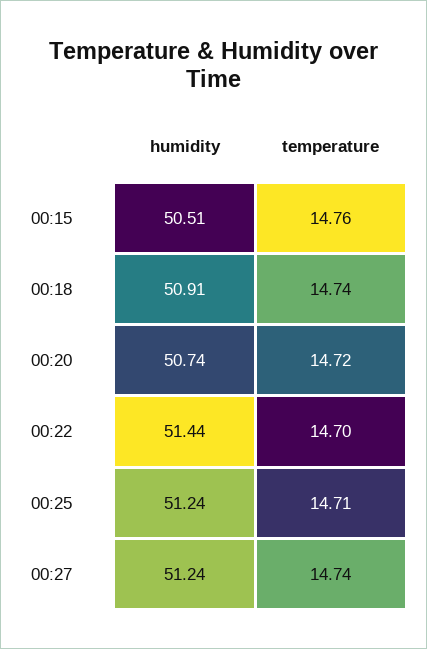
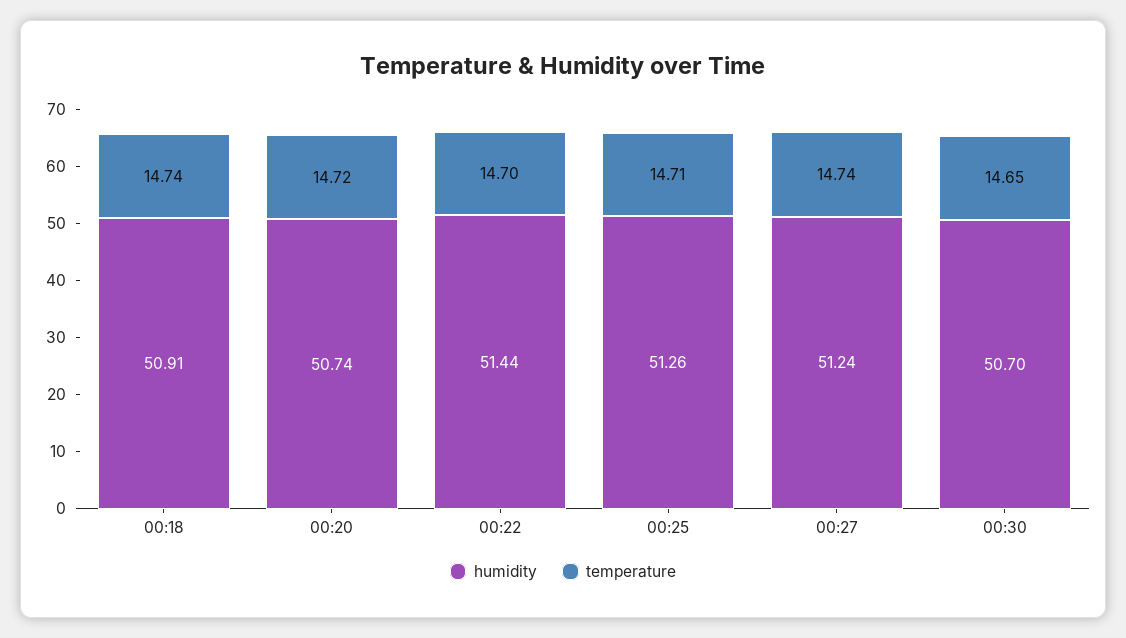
humidity, 00:15: 50.51 -> none
temperature, 00:15: 14.76 -> none
humidity, 00:25: 51.24 -> 51.26
humidity, 00:30: none -> 50.7
temperature, 00:30: none -> 14.65

